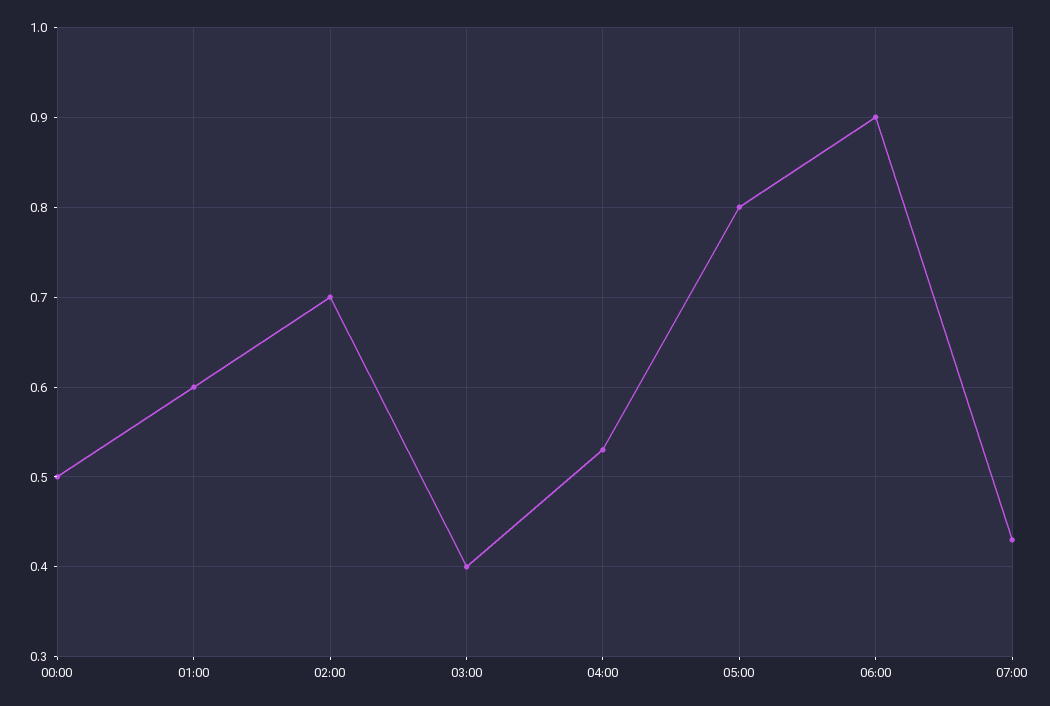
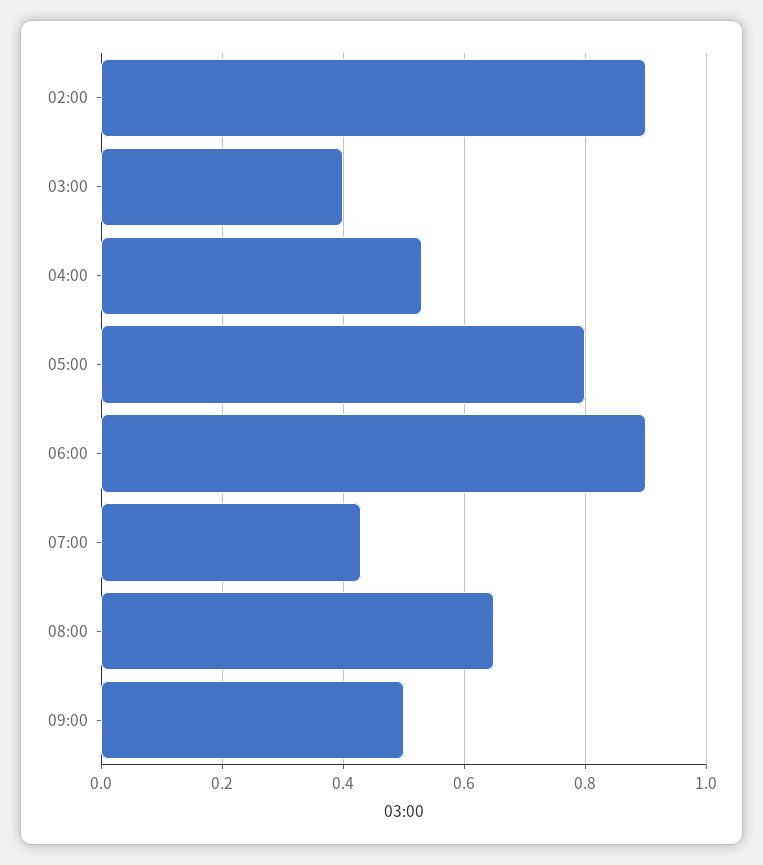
00:00: 0.5 -> none
01:00: 0.6 -> none
02:00: 0.7 -> 0.9
08:00: none -> 0.65
09:00: none -> 0.5

